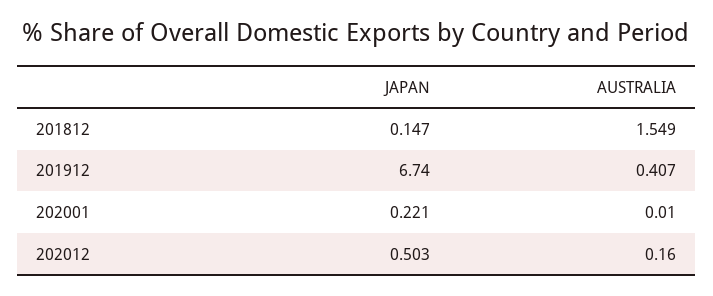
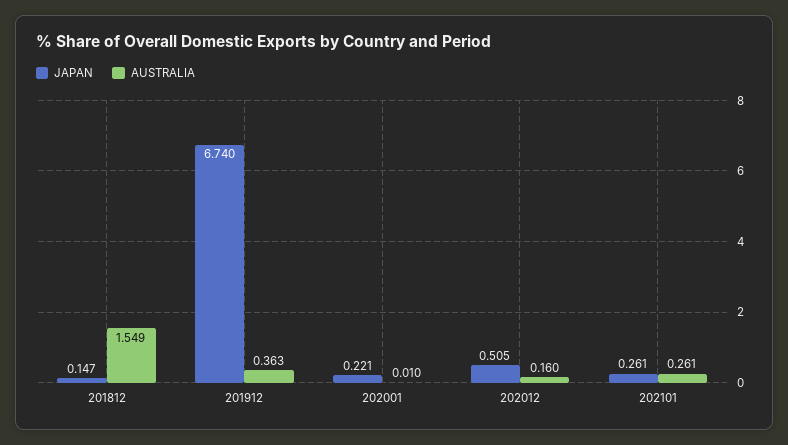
AUSTRALIA, 201912: 0.407 -> 0.363
JAPAN, 202012: 0.503 -> 0.505
JAPAN, 202101: none -> 0.261
AUSTRALIA, 202101: none -> 0.261

